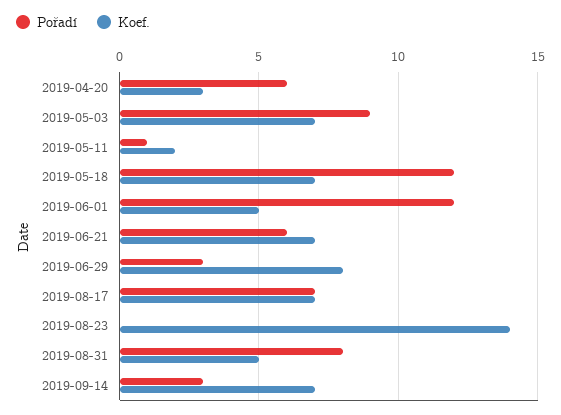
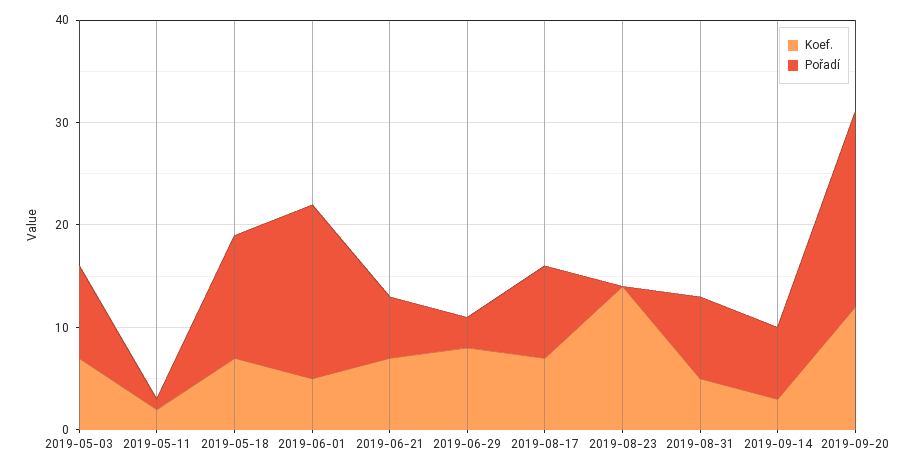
Pořadí, 2019-04-20: 6 -> none
Koef., 2019-04-20: 3 -> none
Pořadí, 2019-06-01: 12 -> 17
Pořadí, 2019-08-17: 7 -> 9
Pořadí, 2019-09-14: 3 -> 7
Koef., 2019-09-14: 7 -> 3
Koef., 2019-09-20: none -> 12
Pořadí, 2019-09-20: none -> 19

